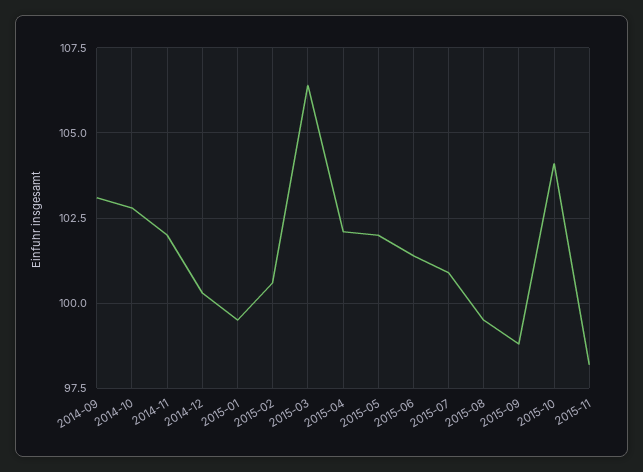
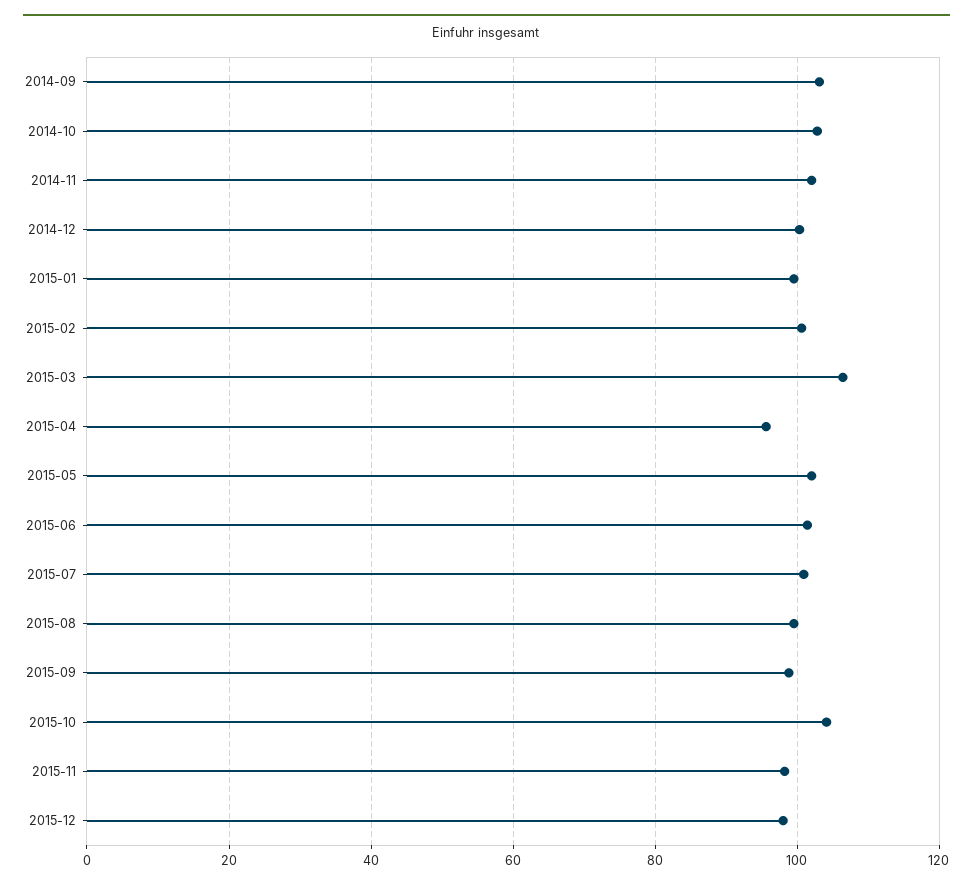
2015-04: 102 -> 96
2015-12: none -> 98

